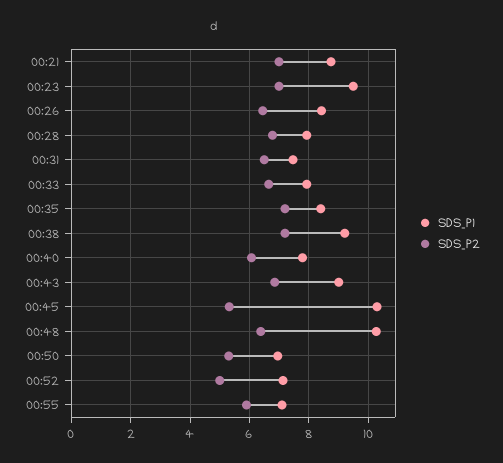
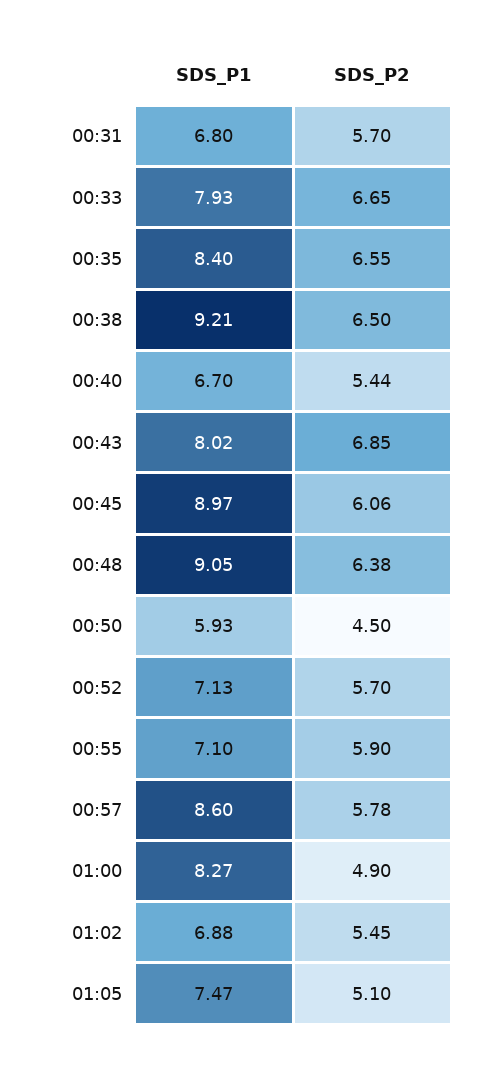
SDS_P1, 00:21: 8.75 -> none
SDS_P2, 00:21: 7 -> none
SDS_P1, 00:23: 9.5 -> none
SDS_P2, 00:23: 7 -> none
SDS_P1, 00:26: 8.5 -> none
SDS_P2, 00:26: 6.5 -> none
SDS_P1, 00:28: 8 -> none
SDS_P2, 00:28: 6.75 -> none
SDS_P1, 00:31: 7.5 -> 6.8
SDS_P2, 00:31: 6.5 -> 5.7
SDS_P2, 00:35: 7.25 -> 6.55
SDS_P2, 00:38: 7.25 -> 6.5
SDS_P1, 00:40: 7.75 -> 6.7
SDS_P2, 00:40: 6 -> 5.44
SDS_P1, 00:43: 9 -> 8.02
SDS_P1, 00:45: 10.25 -> 8.97
SDS_P2, 00:45: 5.25 -> 6.06
SDS_P1, 00:48: 10.25 -> 9.05
SDS_P1, 00:50: 7 -> 5.93
SDS_P2, 00:50: 5.25 -> 4.5
SDS_P2, 00:52: 5 -> 5.7
SDS_P1, 00:57: none -> 8.6
SDS_P2, 00:57: none -> 5.78
SDS_P1, 01:00: none -> 8.27
SDS_P2, 01:00: none -> 4.9
SDS_P1, 01:02: none -> 6.88
SDS_P2, 01:02: none -> 5.45
SDS_P1, 01:05: none -> 7.47
SDS_P2, 01:05: none -> 5.1

